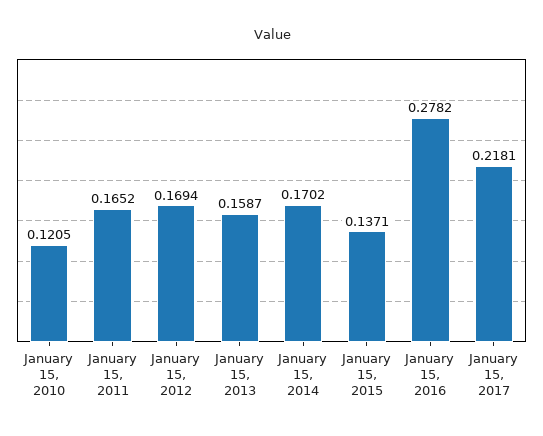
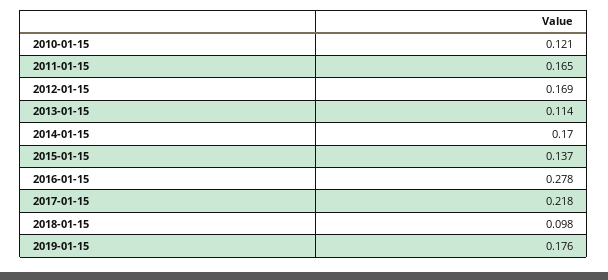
January 15, 2013: 0.1587 -> 0.114
2018-01-15: none -> 0.098
2019-01-15: none -> 0.176

